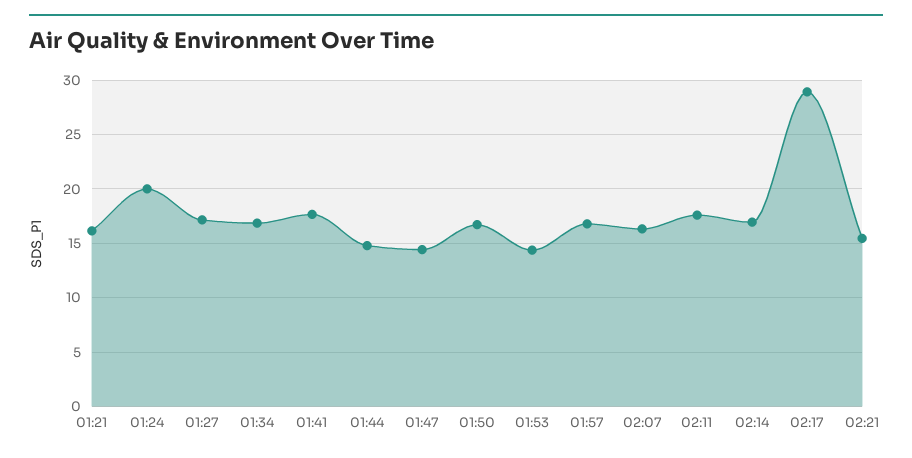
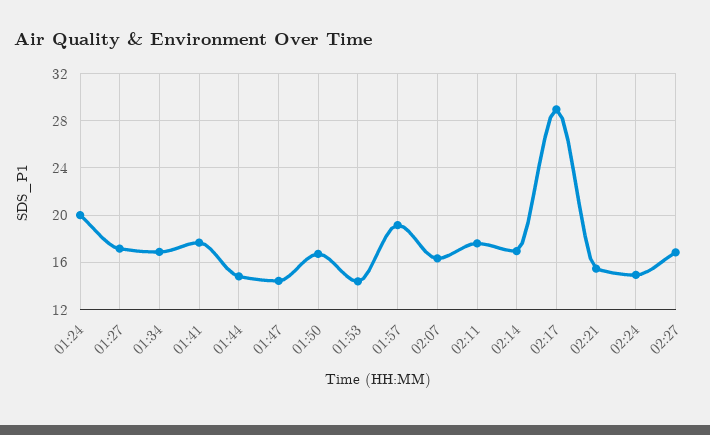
01:21: 16 -> none
01:57: 17 -> 19
02:24: none -> 15
02:27: none -> 17

